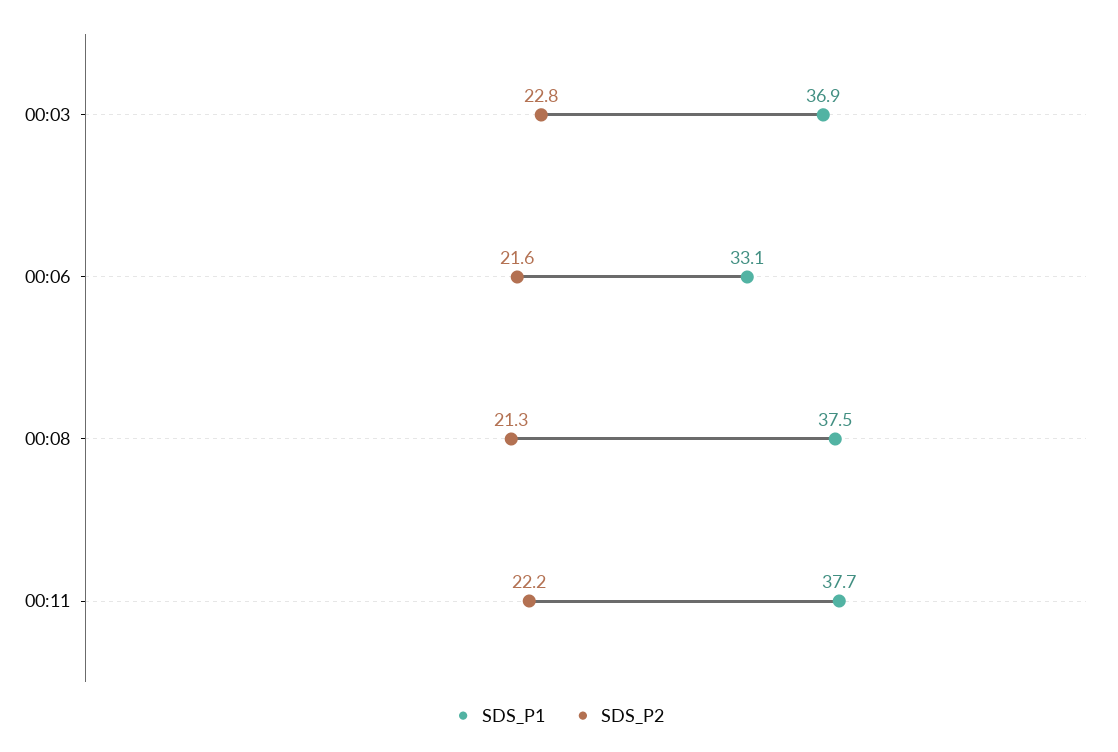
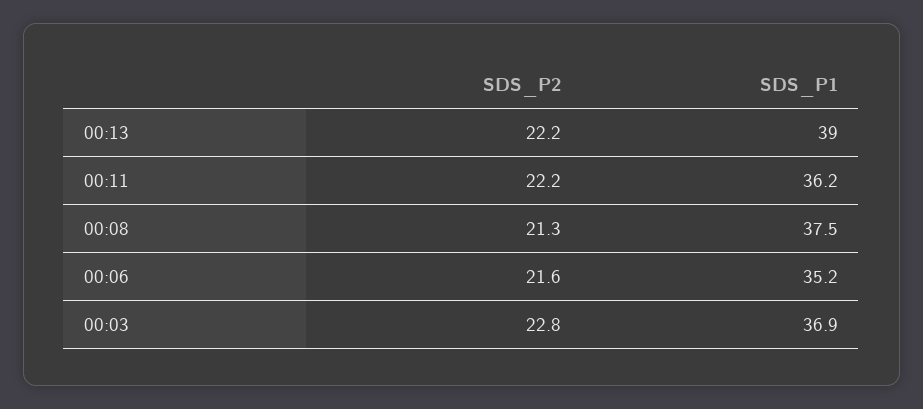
SDS_P1, 00:06: 33.1 -> 35.2
SDS_P1, 00:11: 37.7 -> 36.2
SDS_P2, 00:13: none -> 22.2
SDS_P1, 00:13: none -> 39

